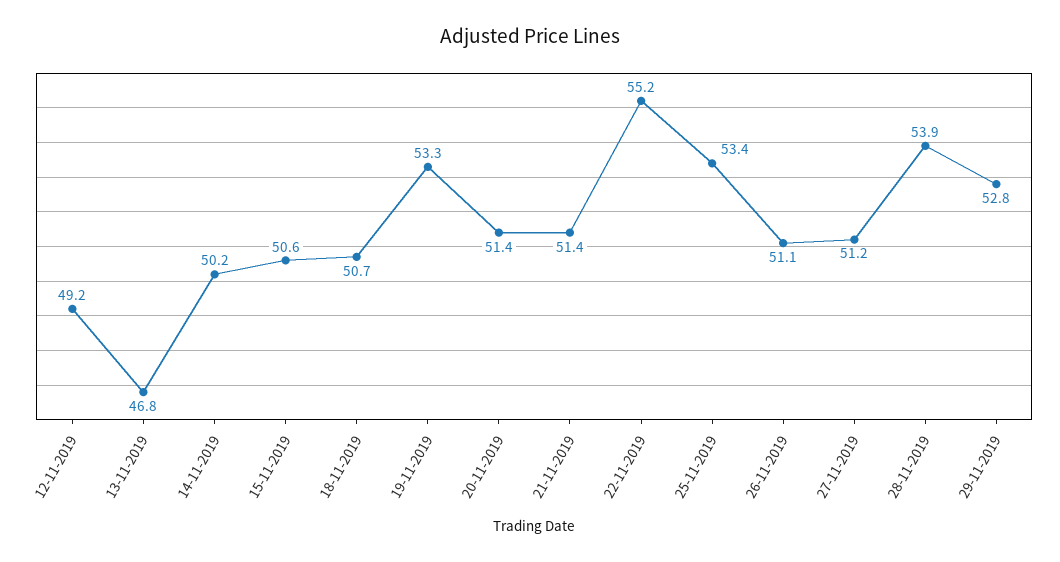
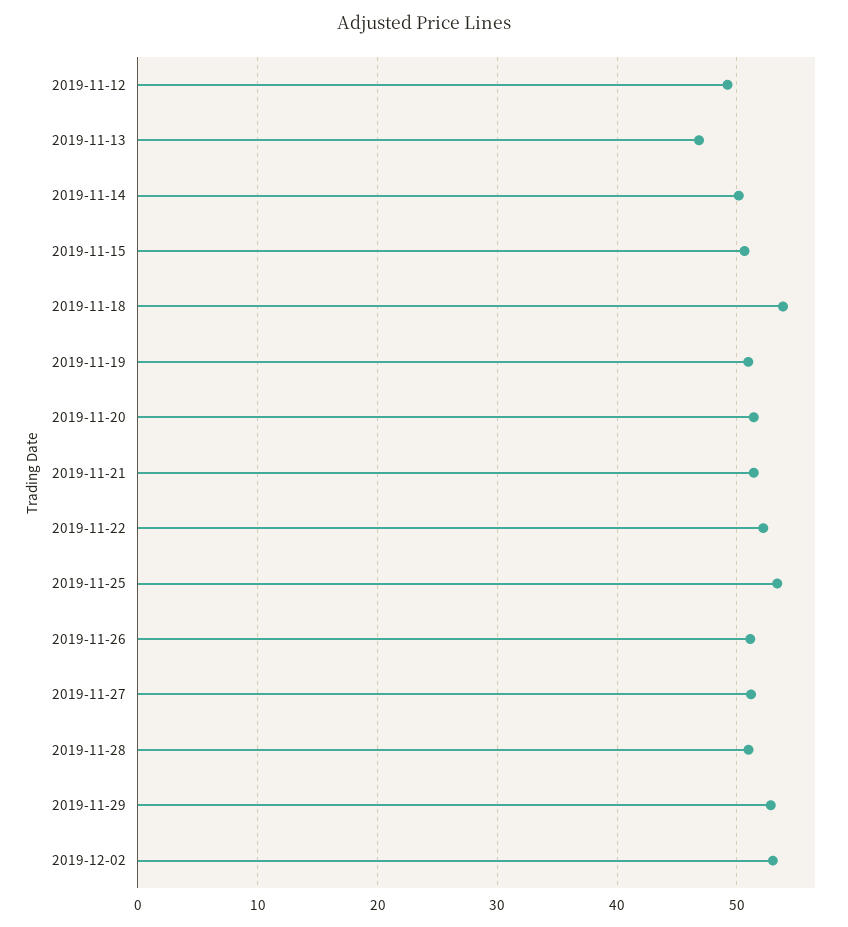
18-11-2019: 50.7 -> 54
19-11-2019: 53.3 -> 51
22-11-2019: 55.2 -> 52
28-11-2019: 53.9 -> 51
2019-12-02: none -> 53

